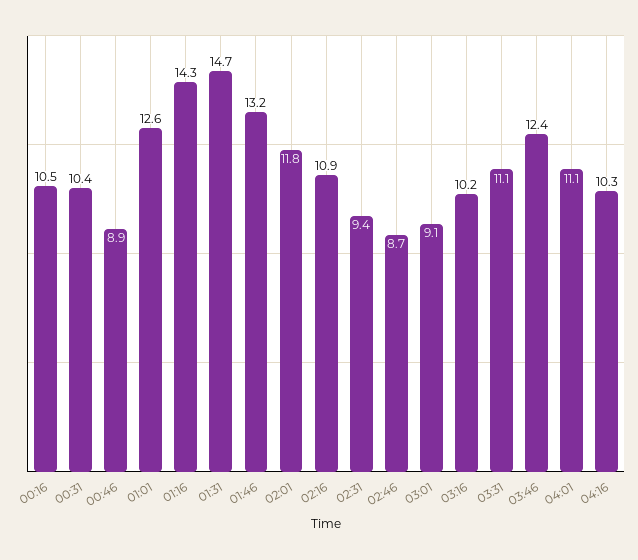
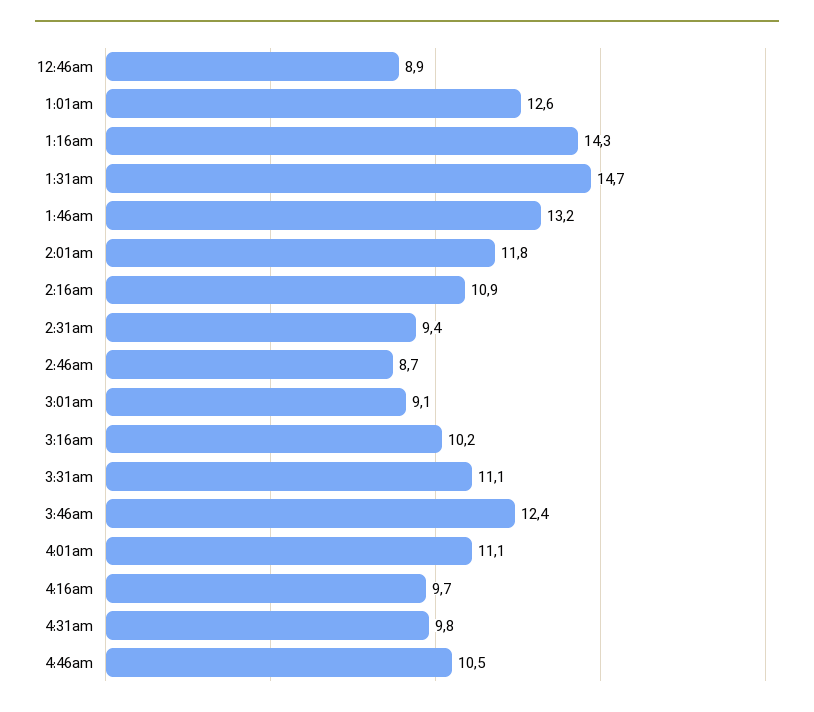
00:16: 10.5 -> none
00:31: 10.4 -> none
04:16: 10.3 -> 9.7
4:31am: none -> 9.8
4:46am: none -> 10.5

